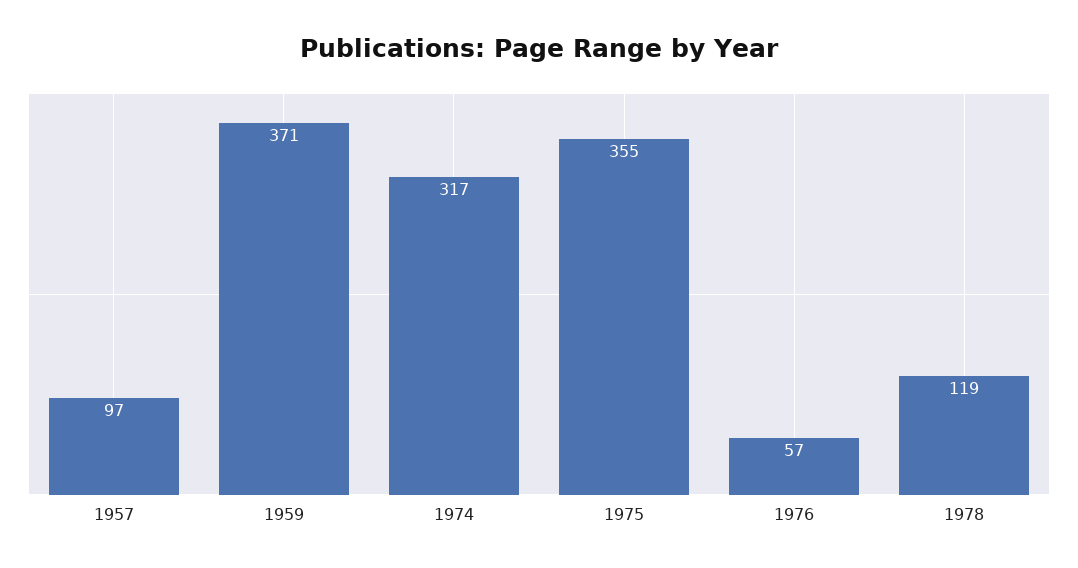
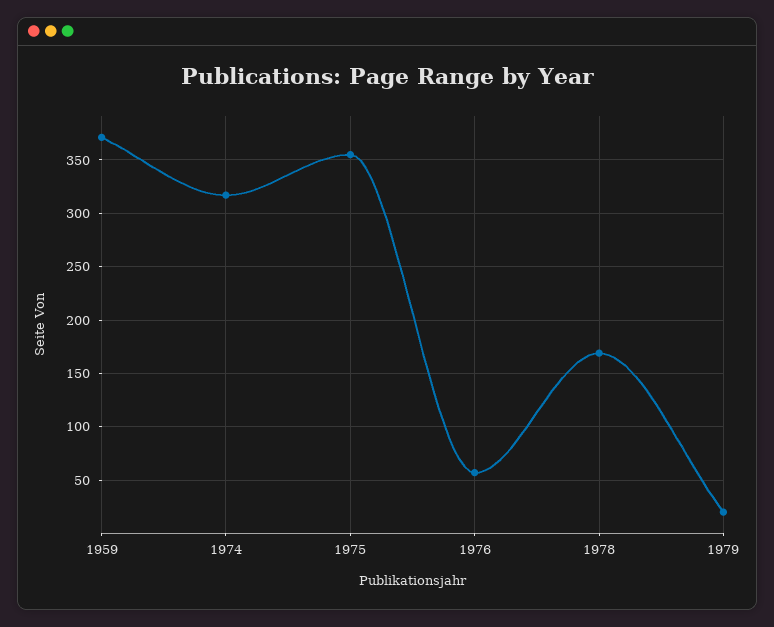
1957: 97 -> none
1978: 119 -> 170
1979: none -> 20

